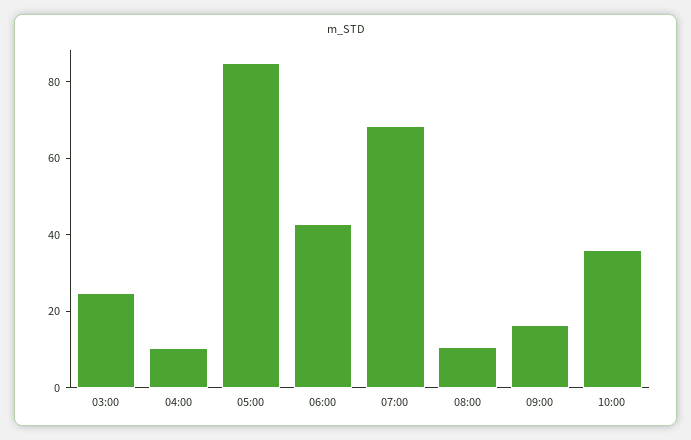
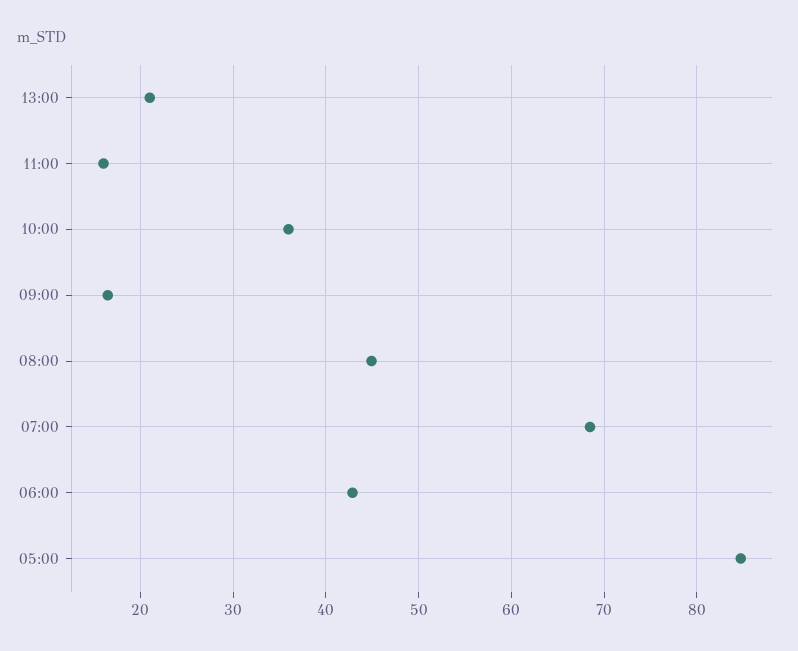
03:00: 25 -> none
04:00: 10 -> none
08:00: 10 -> 45
13:00: none -> 21
11:00: none -> 16

